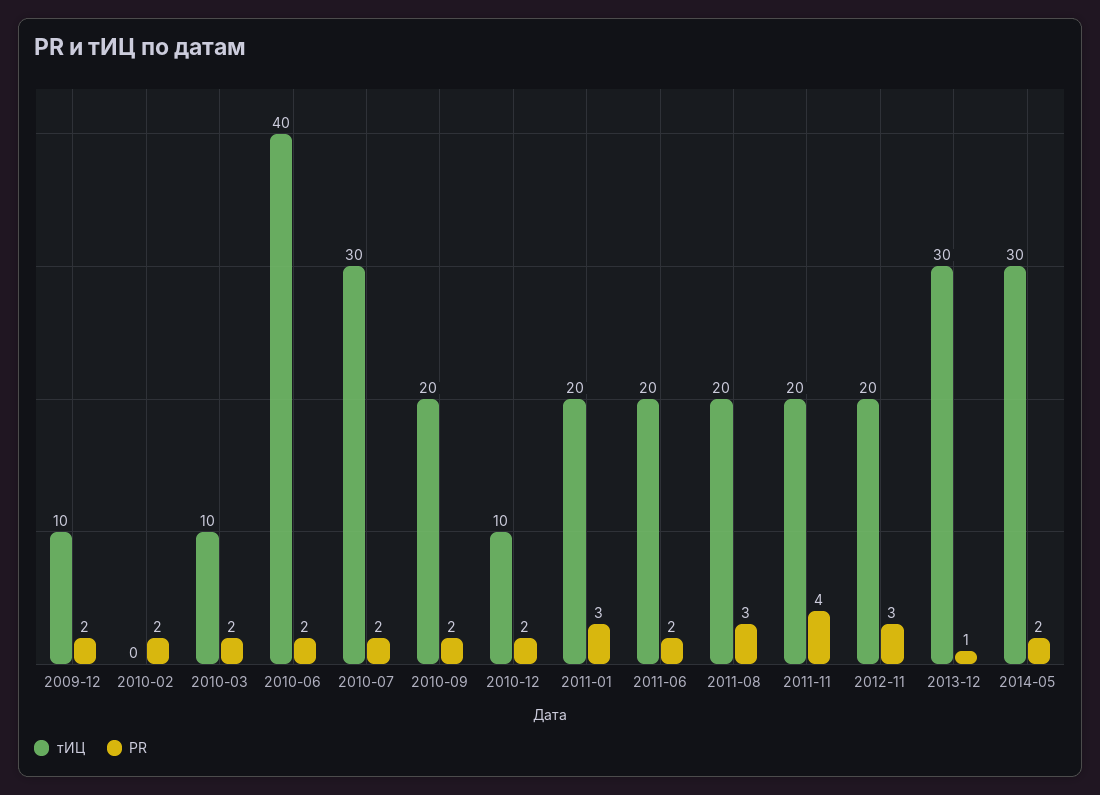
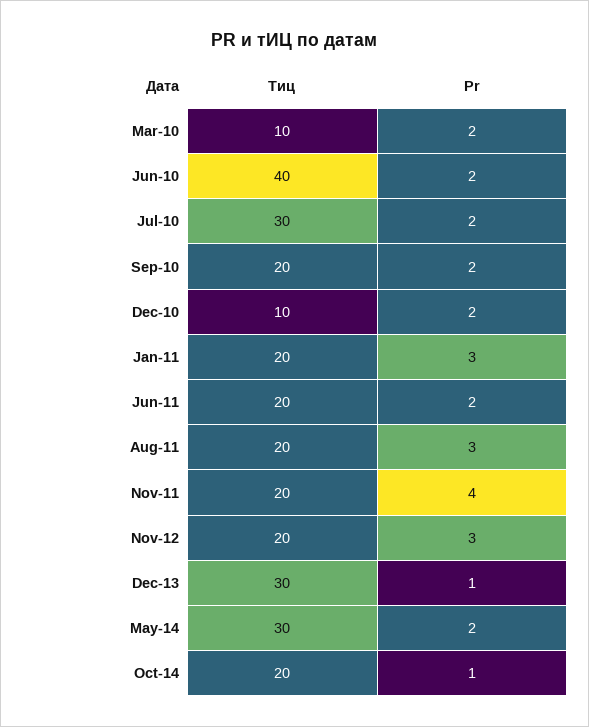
тИЦ, 2009-12: 10 -> none
PR, 2009-12: 2 -> none
тИЦ, 2010-02: 0 -> none
PR, 2010-02: 2 -> none
тИЦ, Oct-14: none -> 20
PR, Oct-14: none -> 1

